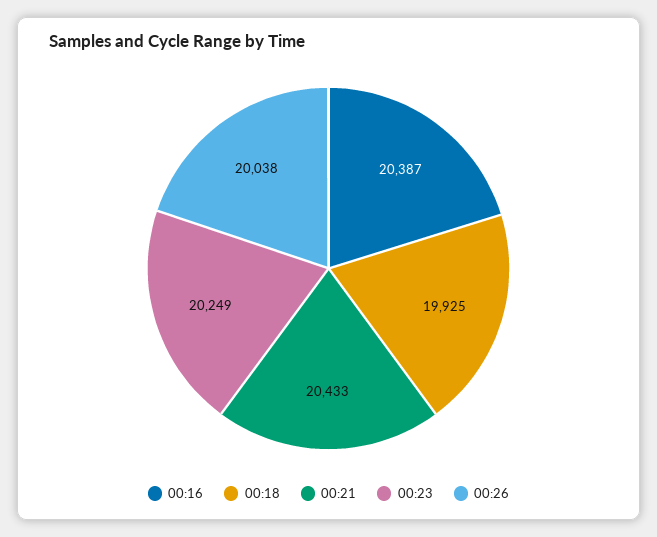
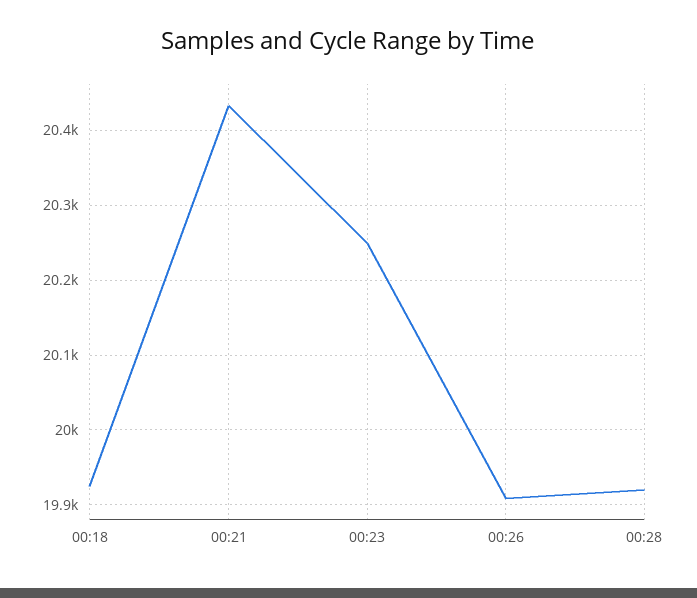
00:16: 20387 -> none
00:26: 20038 -> 19910
00:28: none -> 19920

